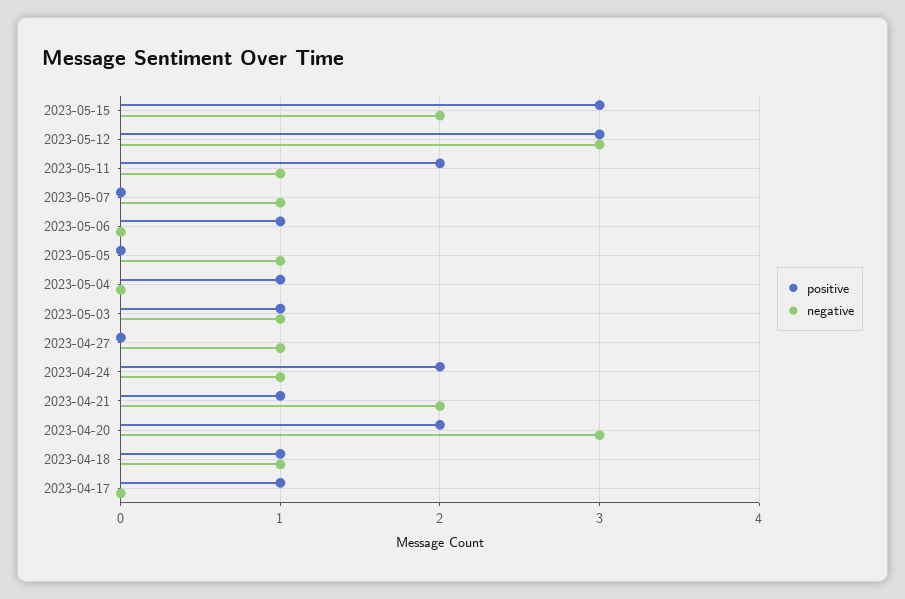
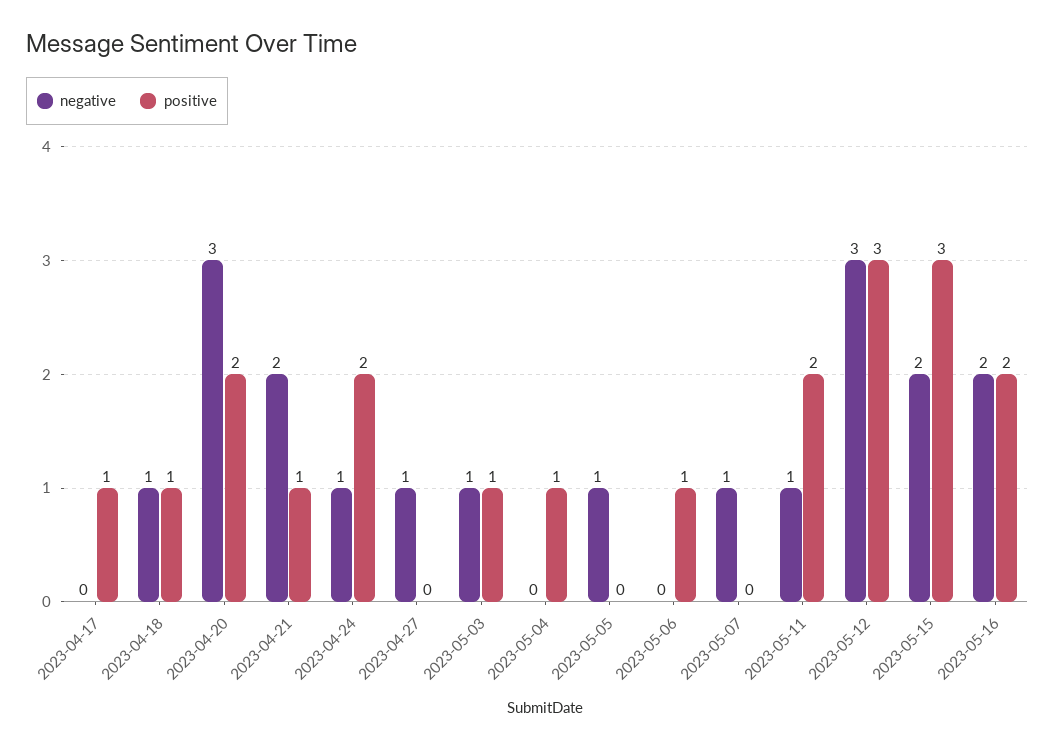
negative, 2023-05-16: none -> 2
positive, 2023-05-16: none -> 2

